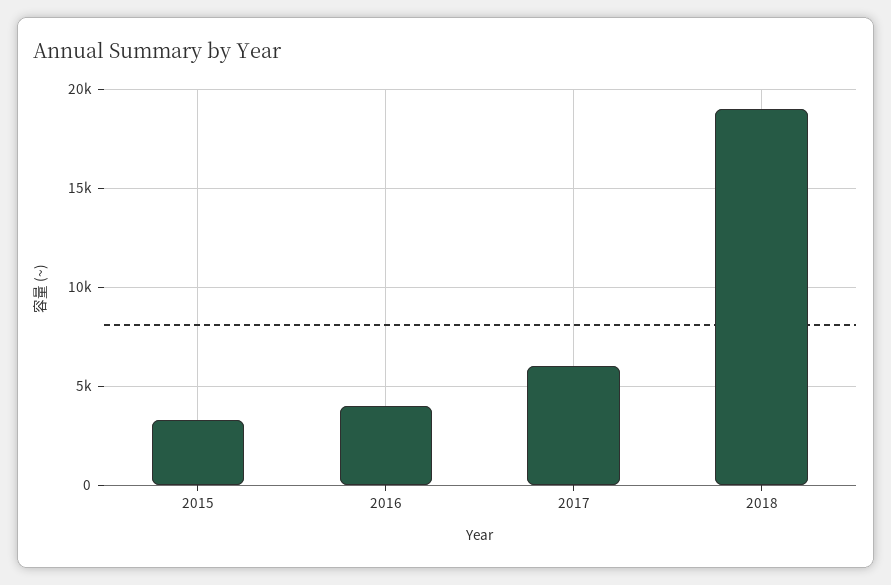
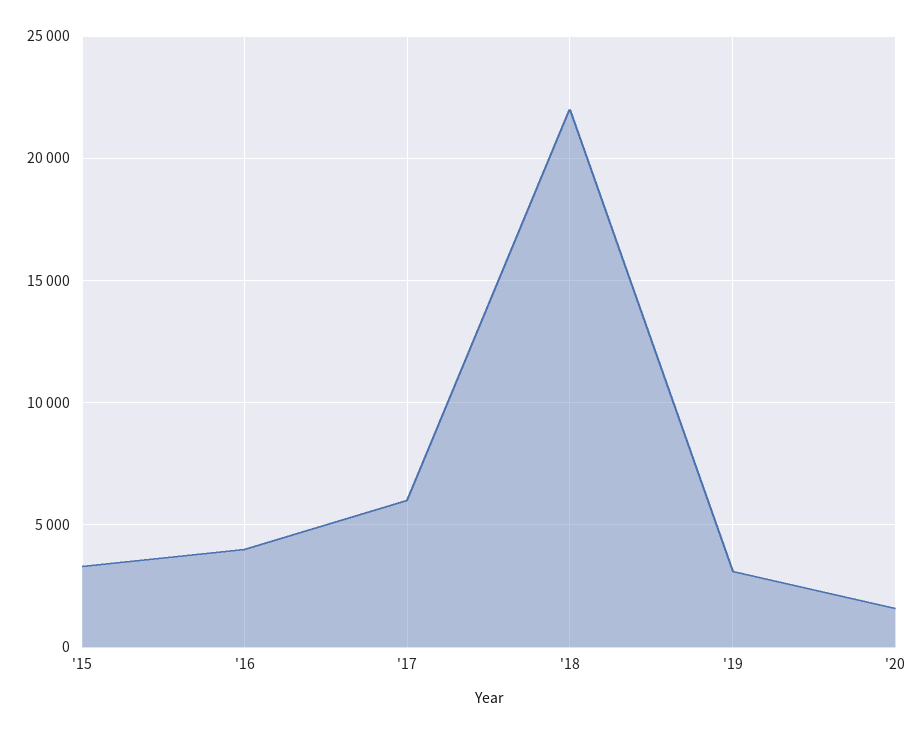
2018: 19000 -> 22000
'19: none -> 3000
'20: none -> 1500

